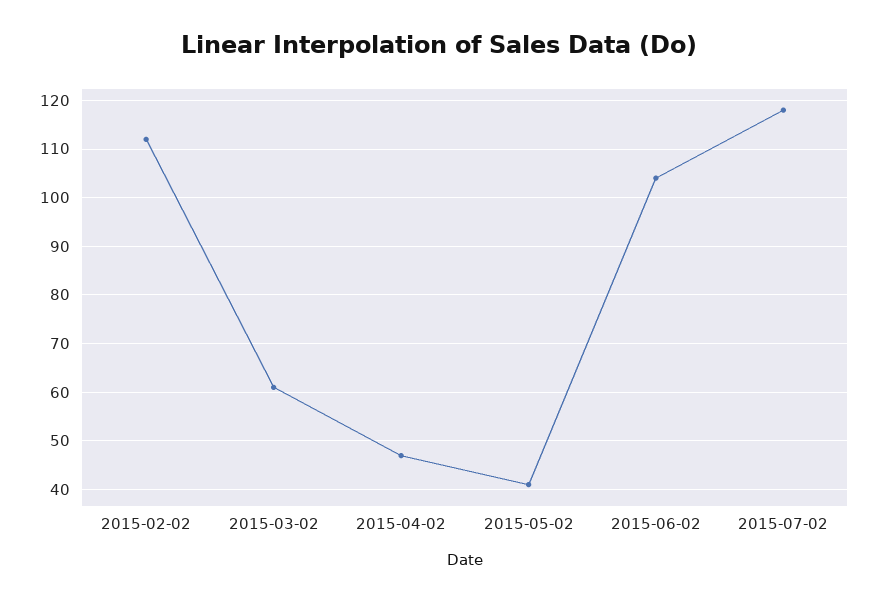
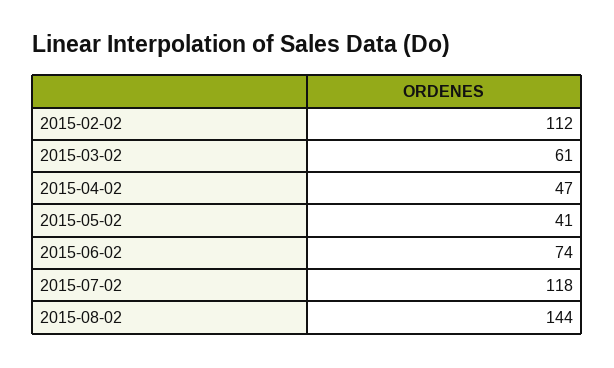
2015-06-02: 105 -> 74
2015-08-02: none -> 144

